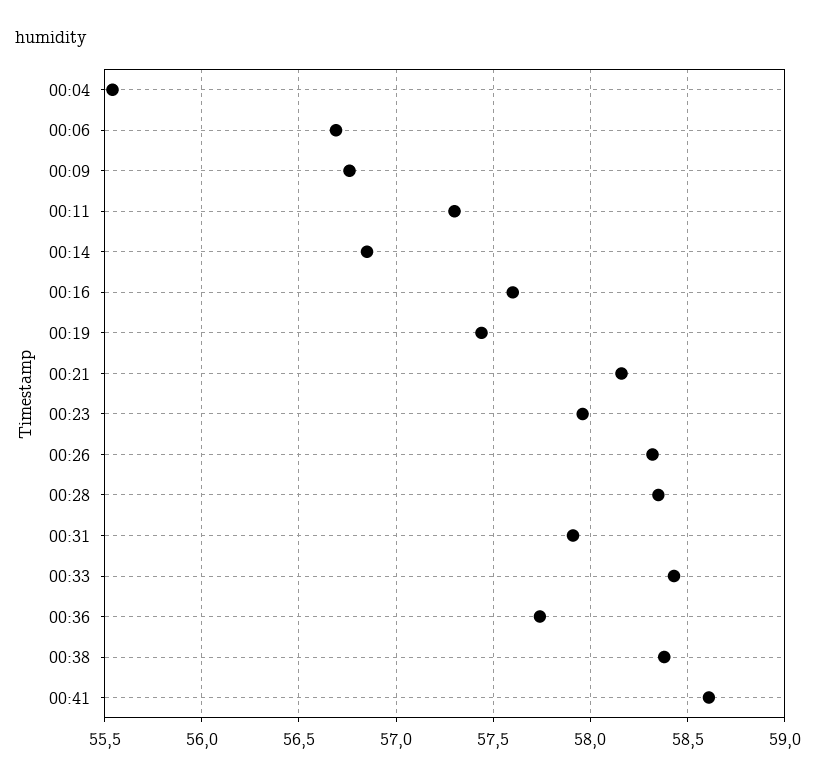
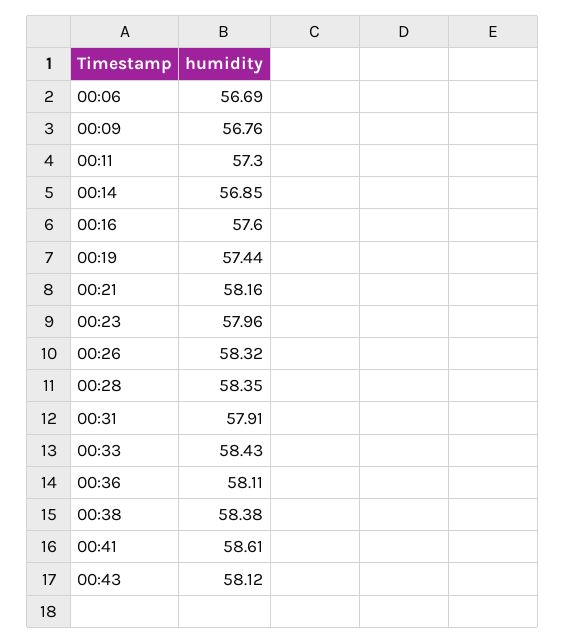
00:04: 55.55 -> none
00:36: 57.75 -> 58.11
00:43: none -> 58.12

